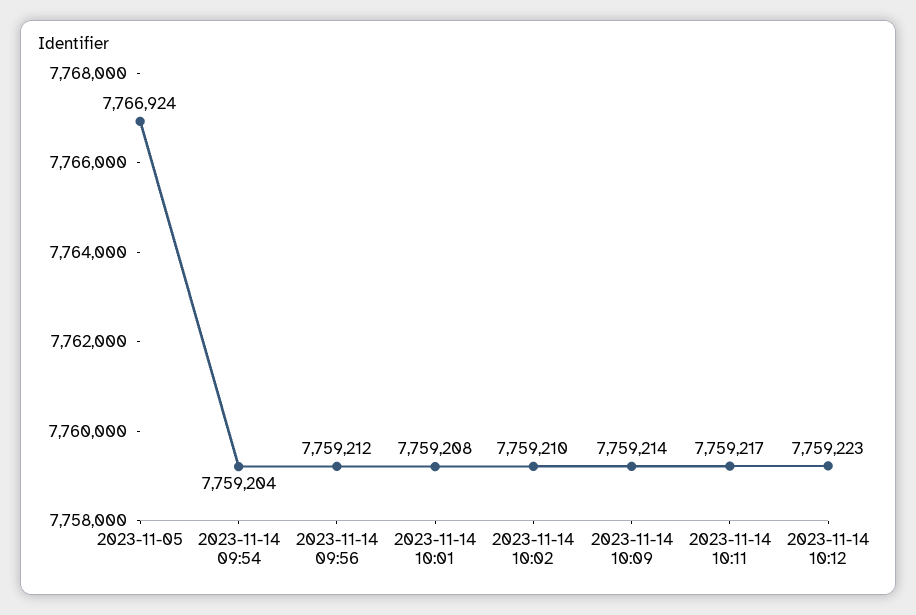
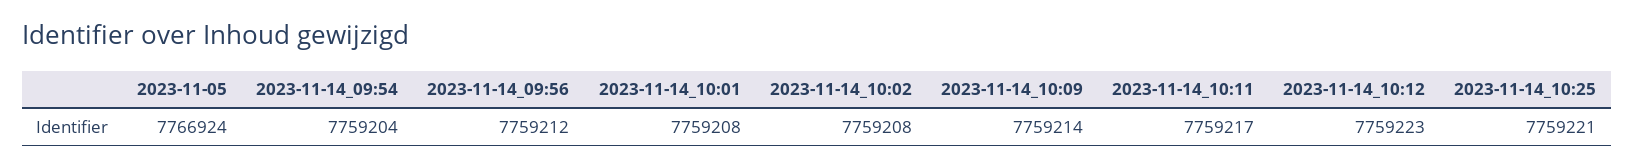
2023-11-14 10:02: 7759210 -> 7759208
2023-11-14_10:25: none -> 7759221

